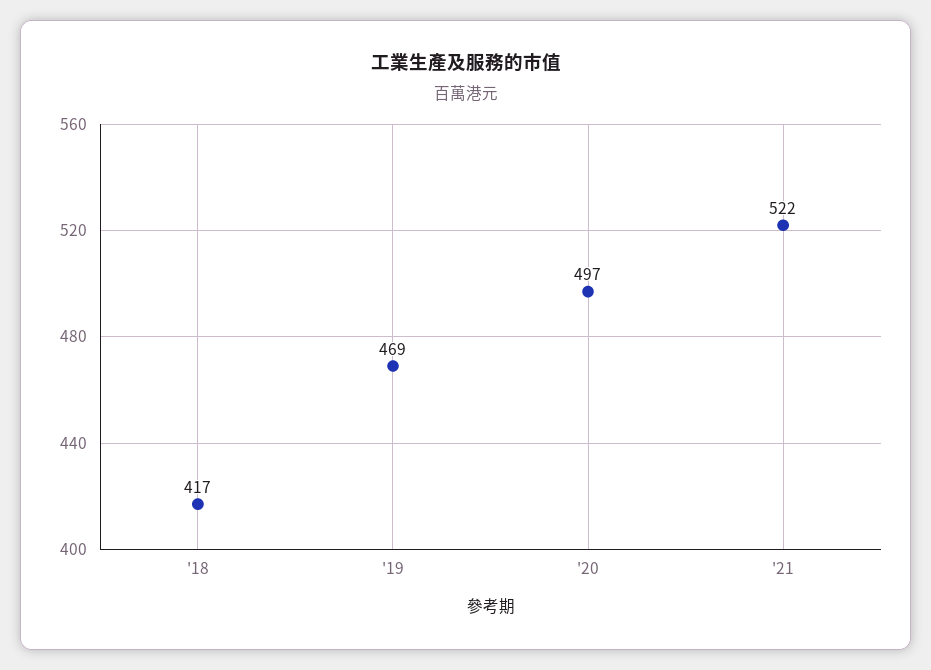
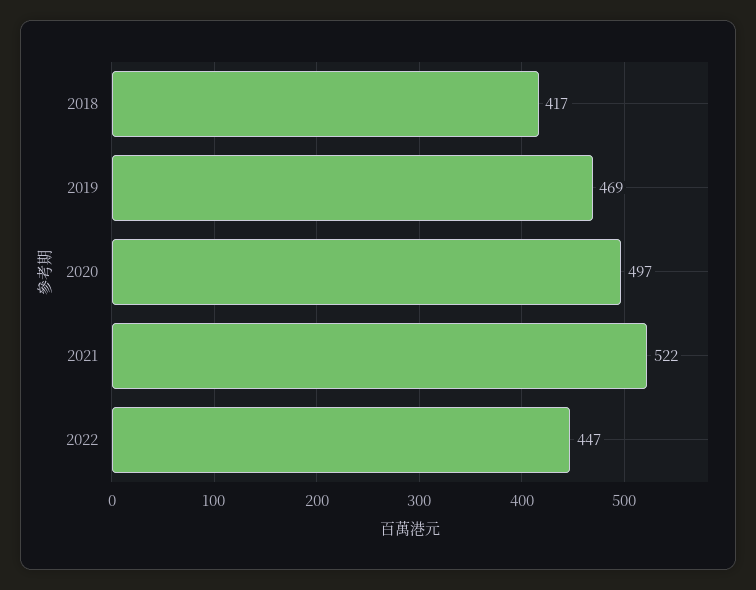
2022: none -> 447

